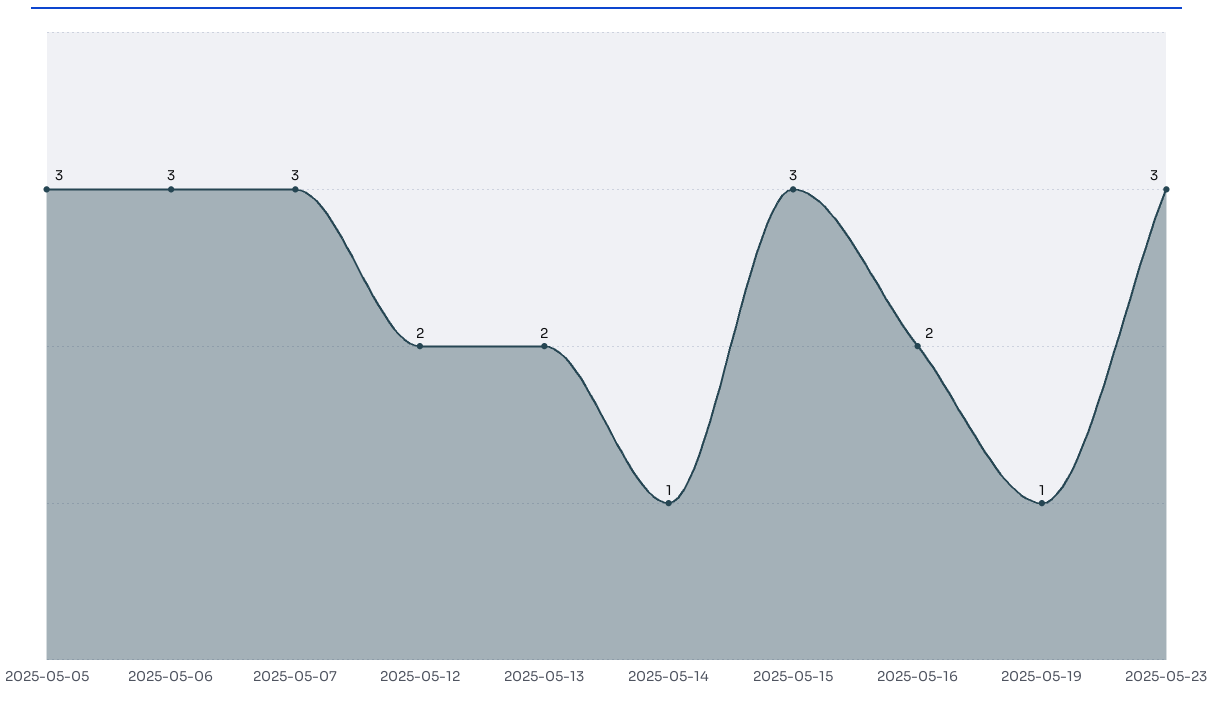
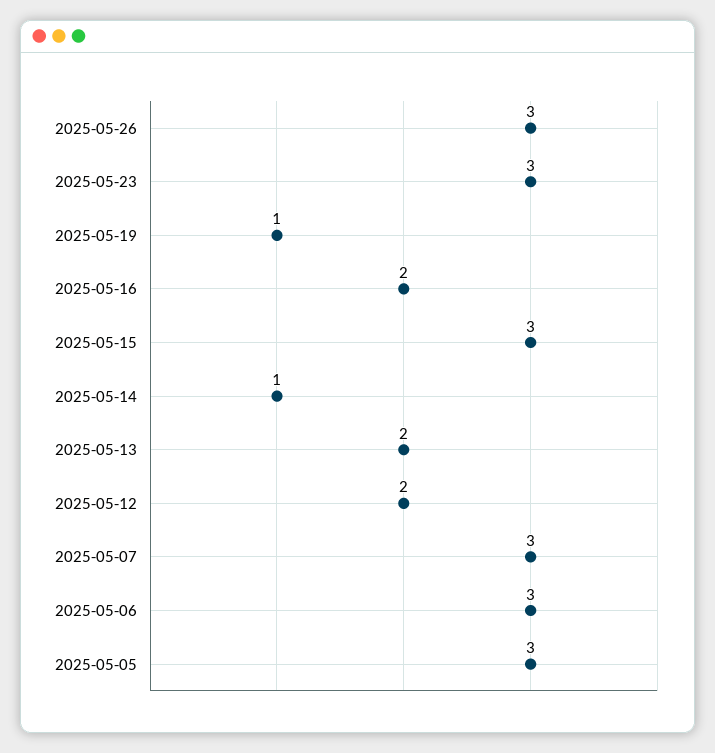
2025-05-26: none -> 3

